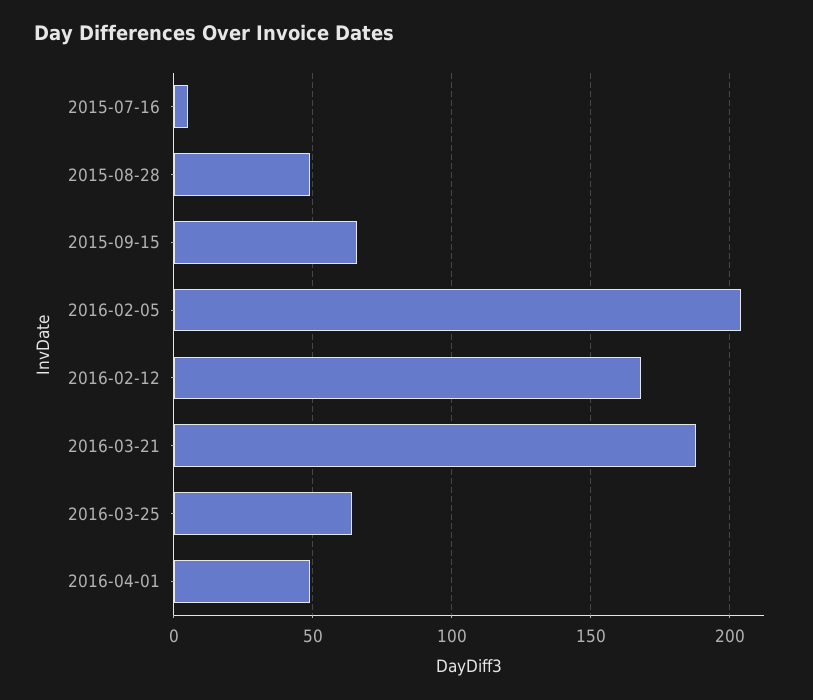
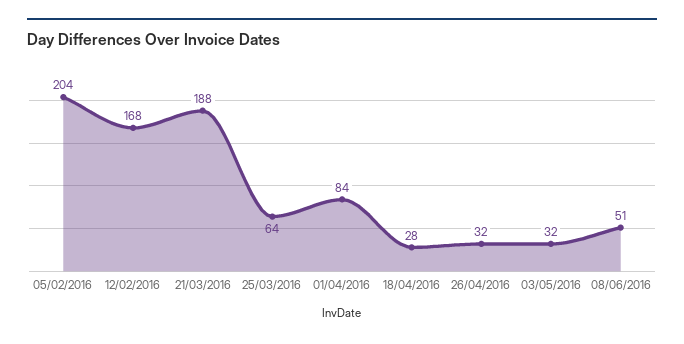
2015-07-16: 5 -> none
2015-08-28: 50 -> none
2015-09-15: 65 -> none
2016-04-01: 50 -> 84
18/04/2016: none -> 28
26/04/2016: none -> 32
03/05/2016: none -> 32
08/06/2016: none -> 51

